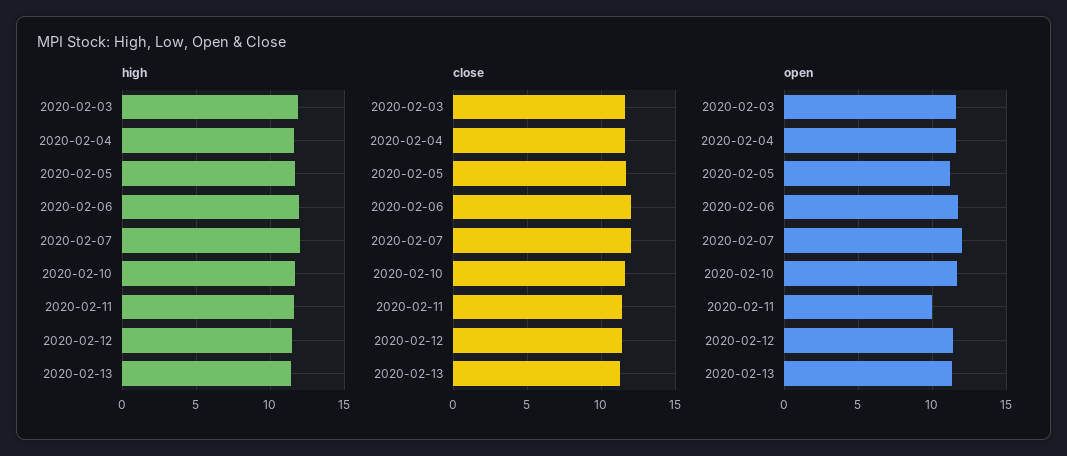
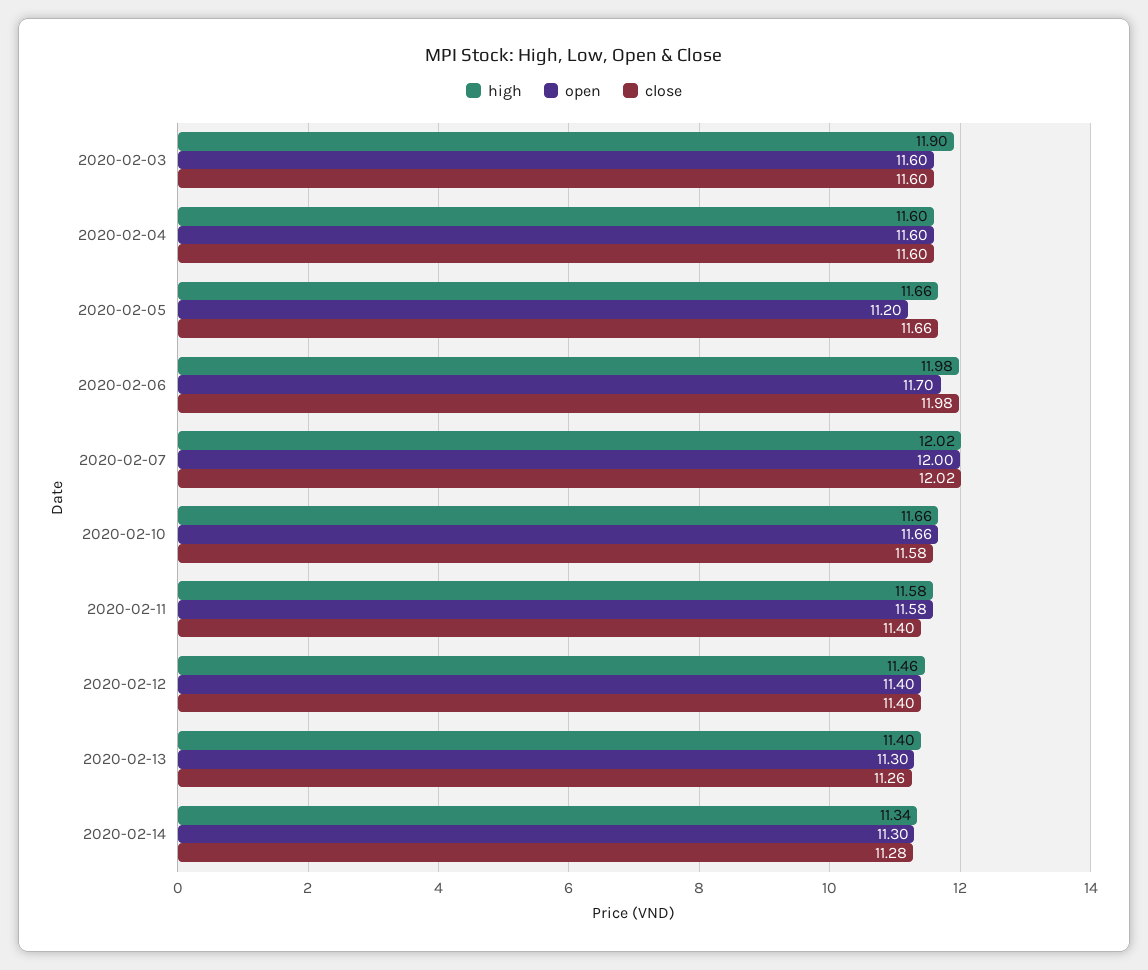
open, 2020-02-11: 10 -> 11.58
high, 2020-02-14: none -> 11.34
open, 2020-02-14: none -> 11.3
close, 2020-02-14: none -> 11.28

